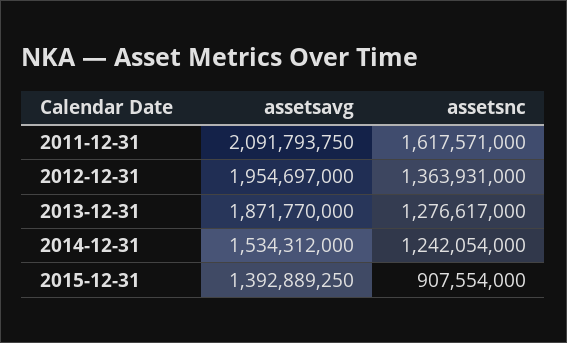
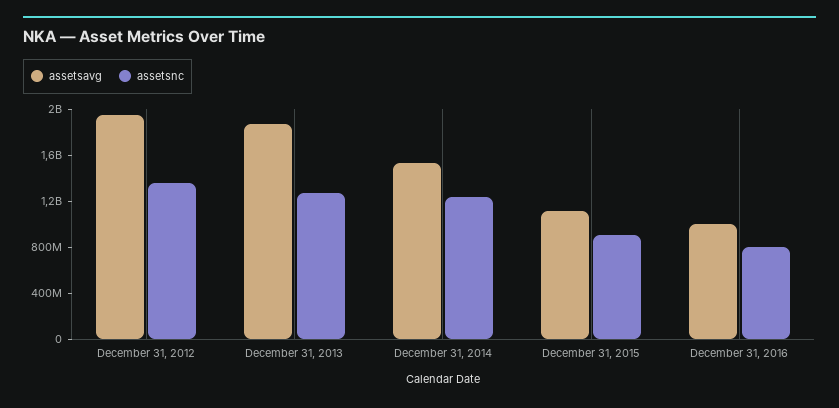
assetsavg, 2011-12-31: 2091793750 -> none
assetsnc, 2011-12-31: 1617571000 -> none
assetsavg, 2015-12-31: 1392889250 -> 1100000000
assetsavg, December 31, 2016: none -> 1000000000
assetsnc, December 31, 2016: none -> 800000000

